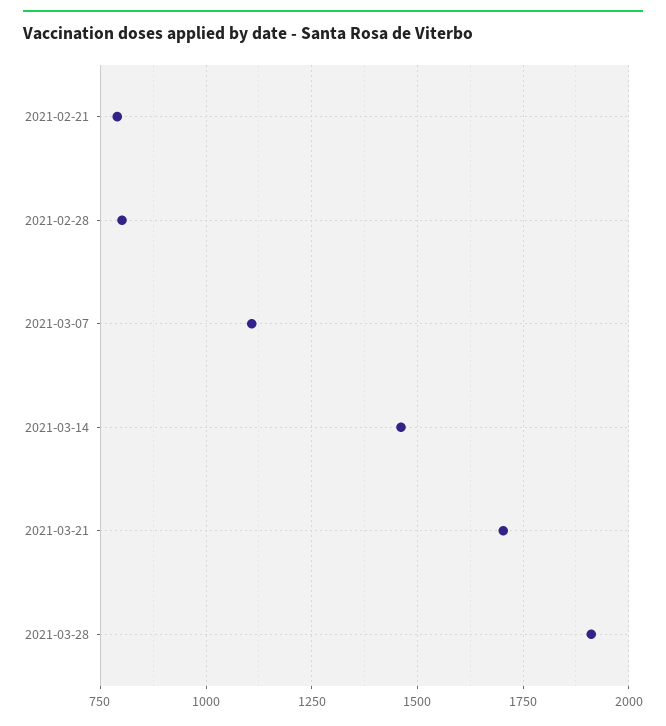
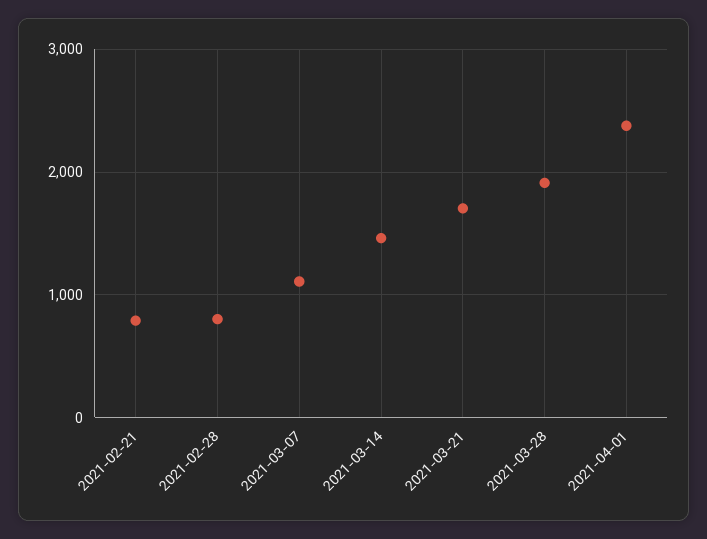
2021-04-01: none -> 2400

